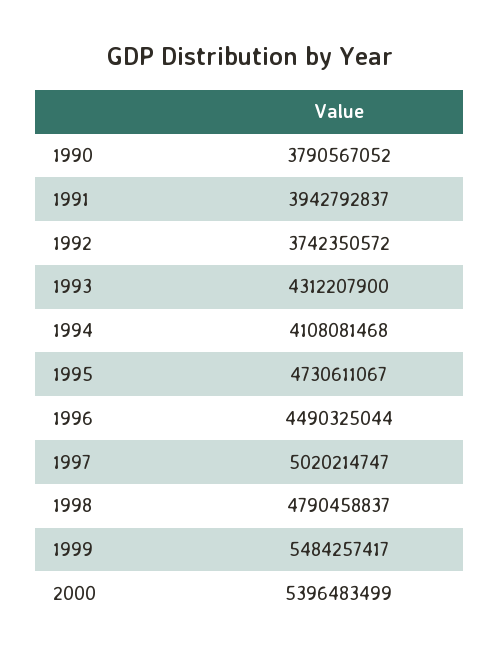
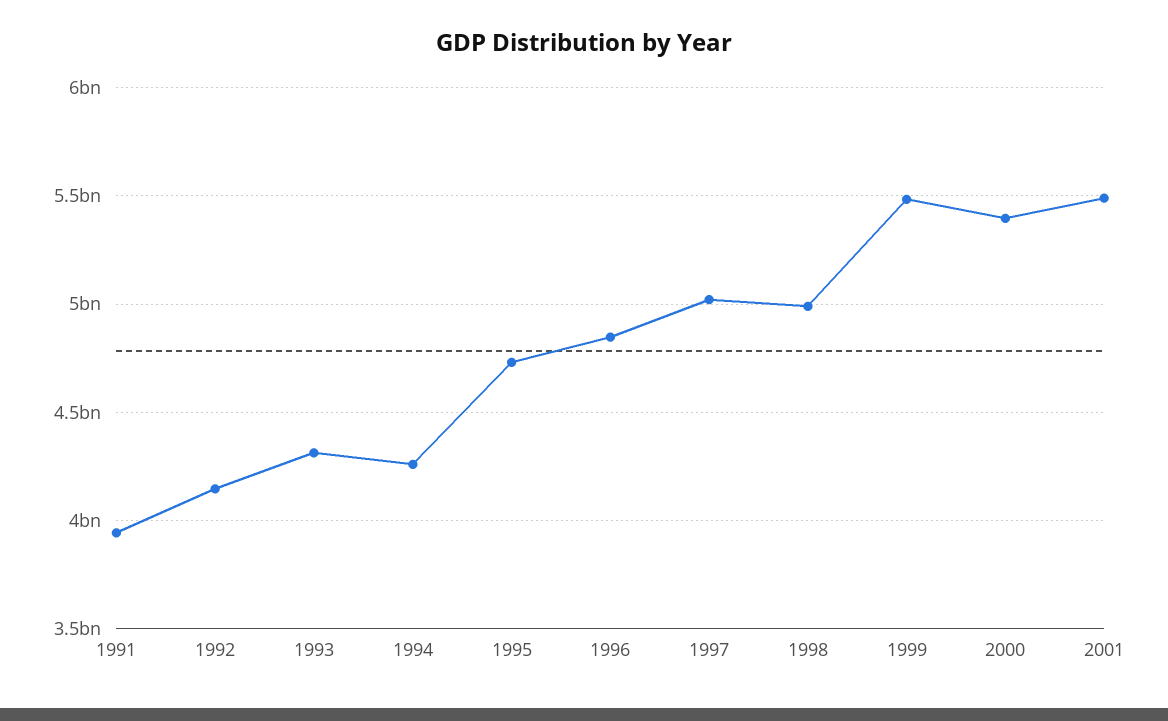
1990: 3790567052 -> none
1992: 3742350572 -> 4150000000
1994: 4108081468 -> 4250000000
1996: 4490325044 -> 4850000000
1998: 4790458837 -> 5000000000
2001: none -> 5500000000

